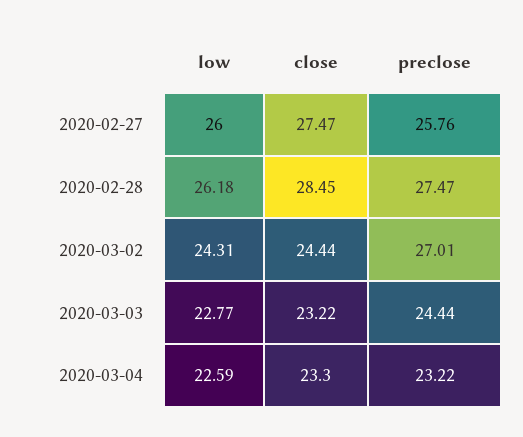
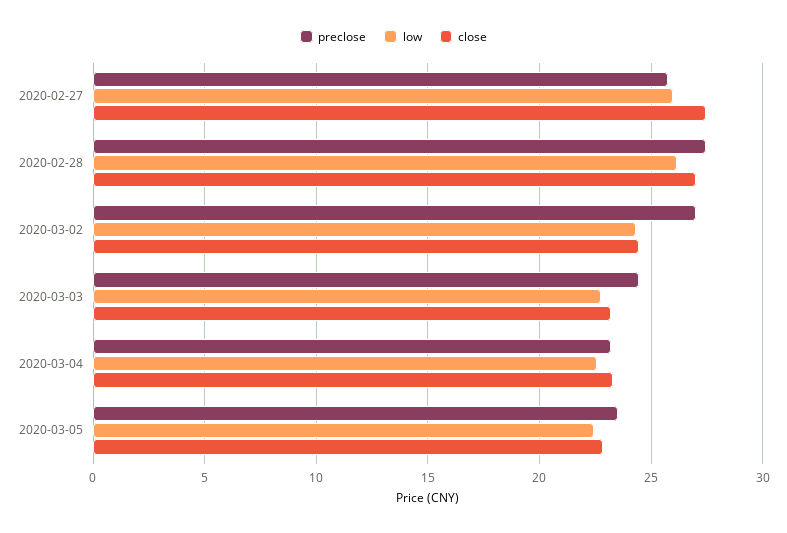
close, 2020-02-28: 28.45 -> 27
preclose, 2020-03-05: none -> 23.5
low, 2020-03-05: none -> 22.5
close, 2020-03-05: none -> 23

